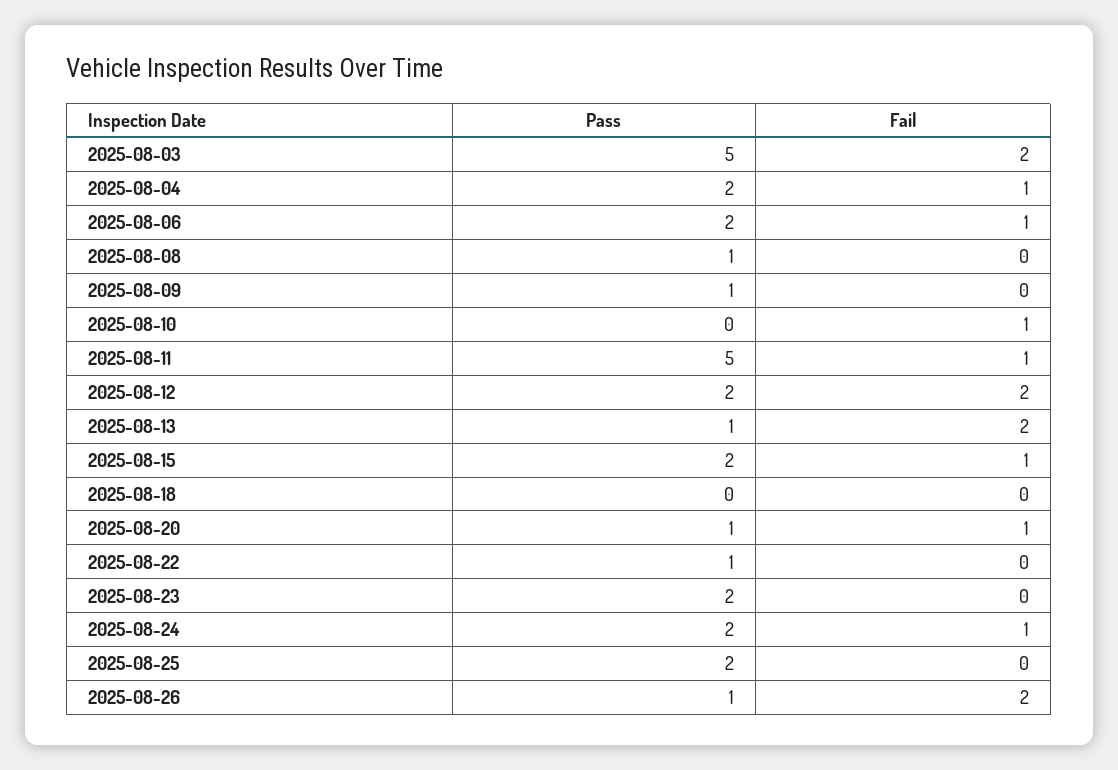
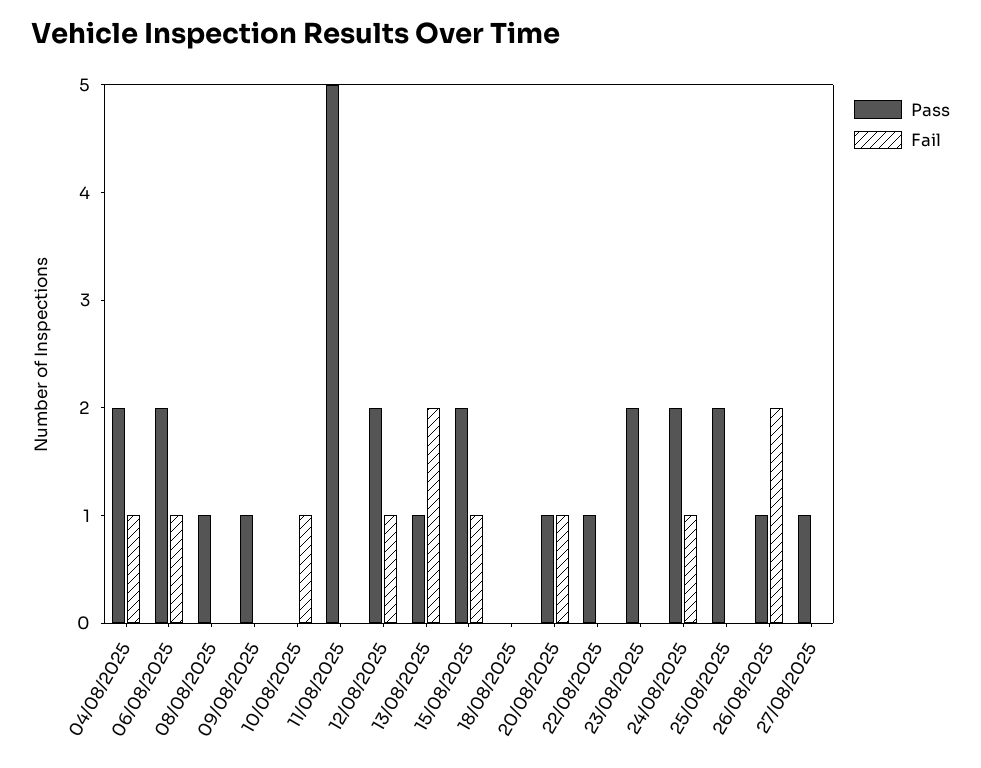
Pass, 2025-08-03: 5 -> none
Fail, 2025-08-03: 2 -> none
Fail, 2025-08-11: 1 -> 0
Fail, 2025-08-12: 2 -> 1
Pass, 27/08/2025: none -> 1
Fail, 27/08/2025: none -> 0

